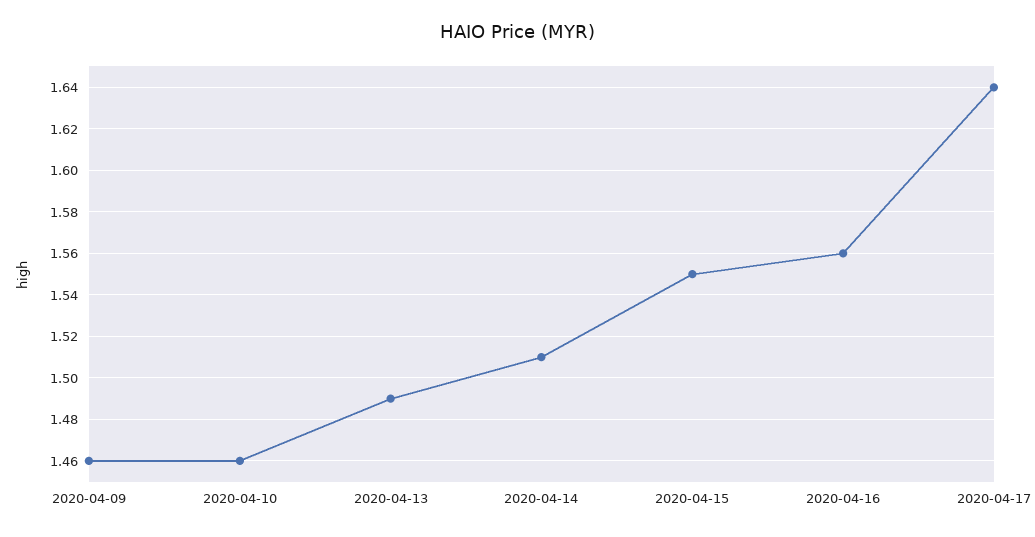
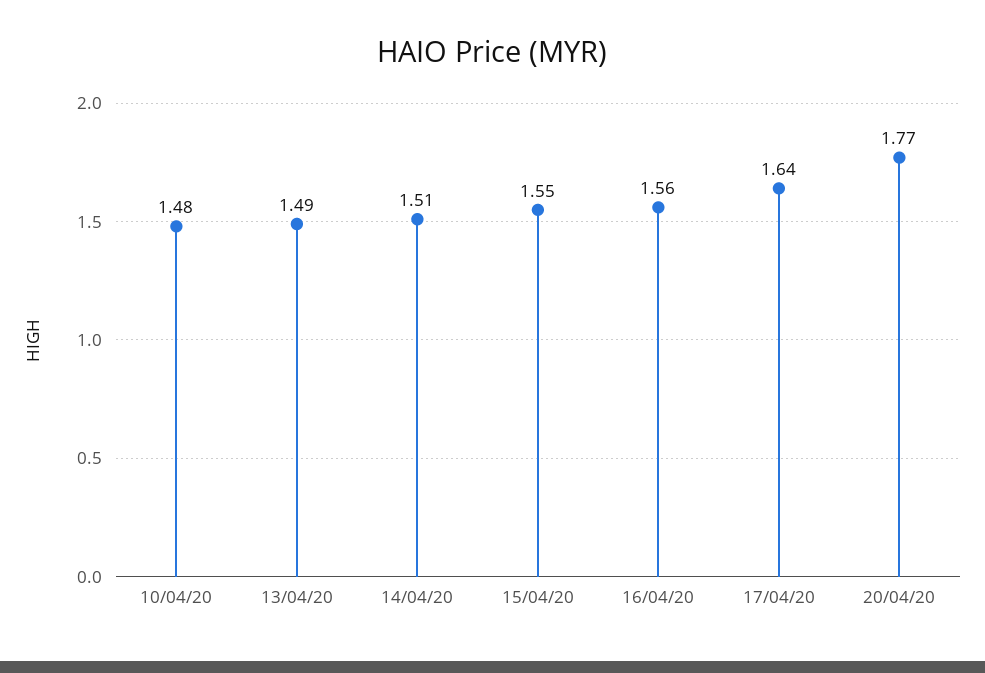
2020-04-09: 1.46 -> none
2020-04-10: 1.46 -> 1.48
20/04/20: none -> 1.77

